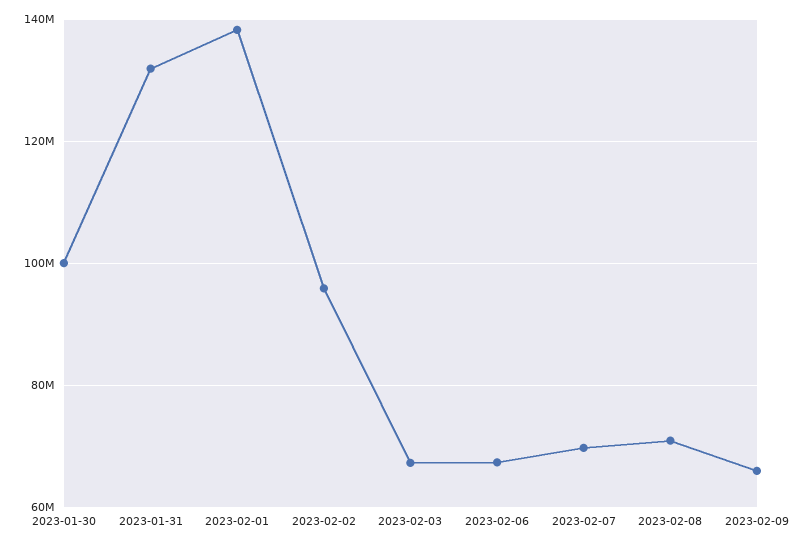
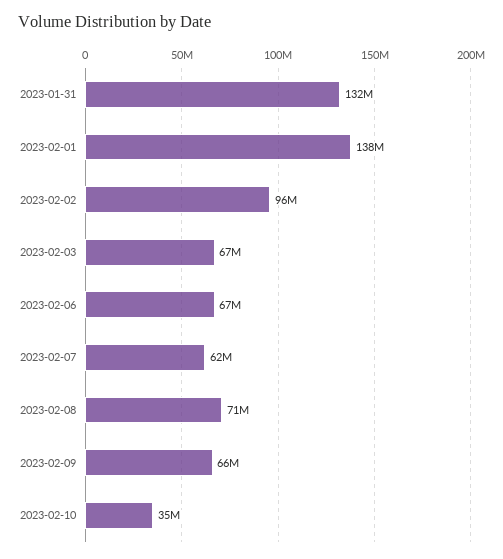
2023-01-30: 100000000 -> none
2023-02-07: 70000000 -> 62000000
2023-02-10: none -> 35000000

